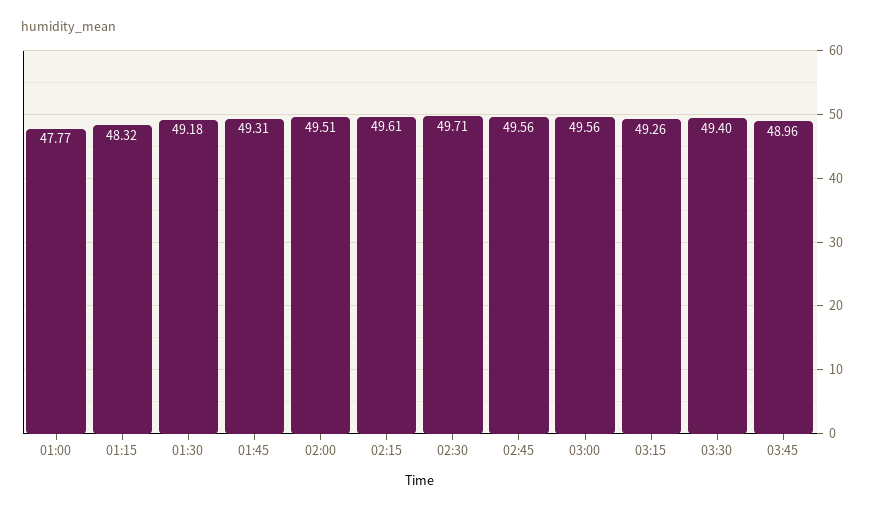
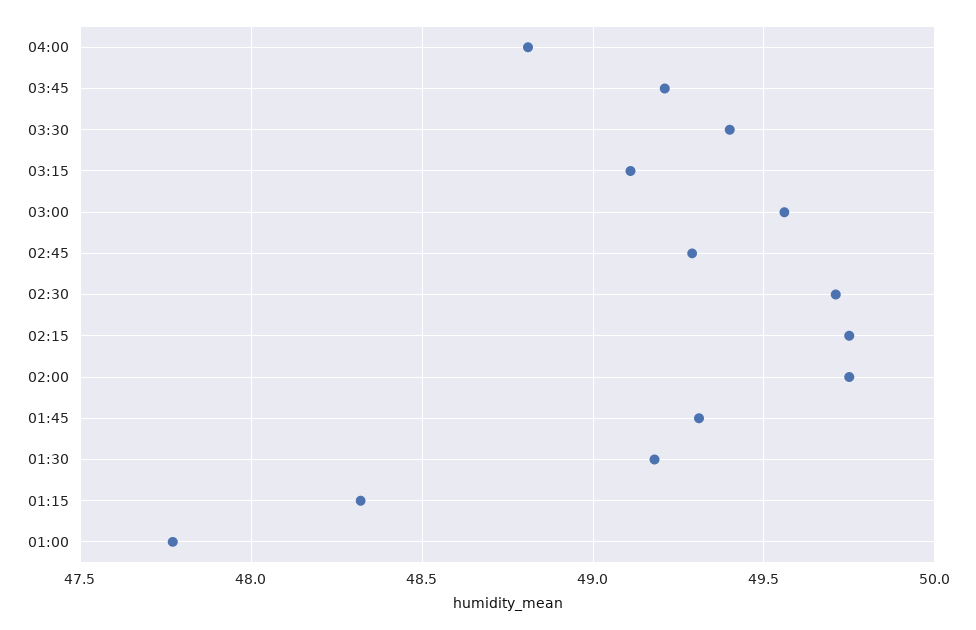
02:00: 49.51 -> 49.75
02:15: 49.61 -> 49.75
02:45: 49.56 -> 49.3
03:15: 49.26 -> 49.1
03:45: 48.96 -> 49.2
04:00: none -> 48.8

